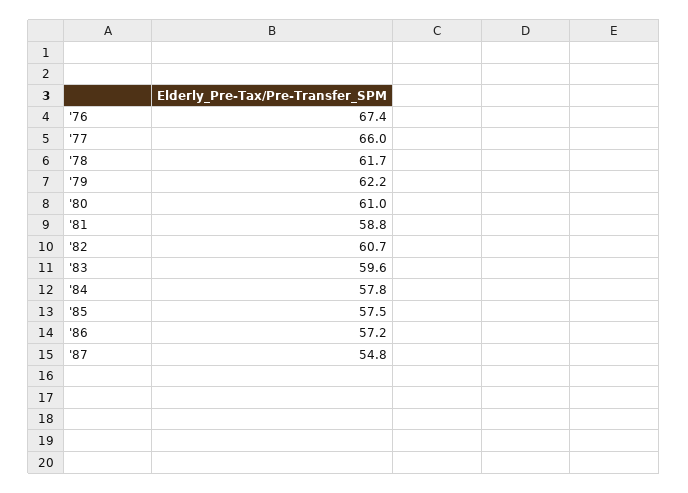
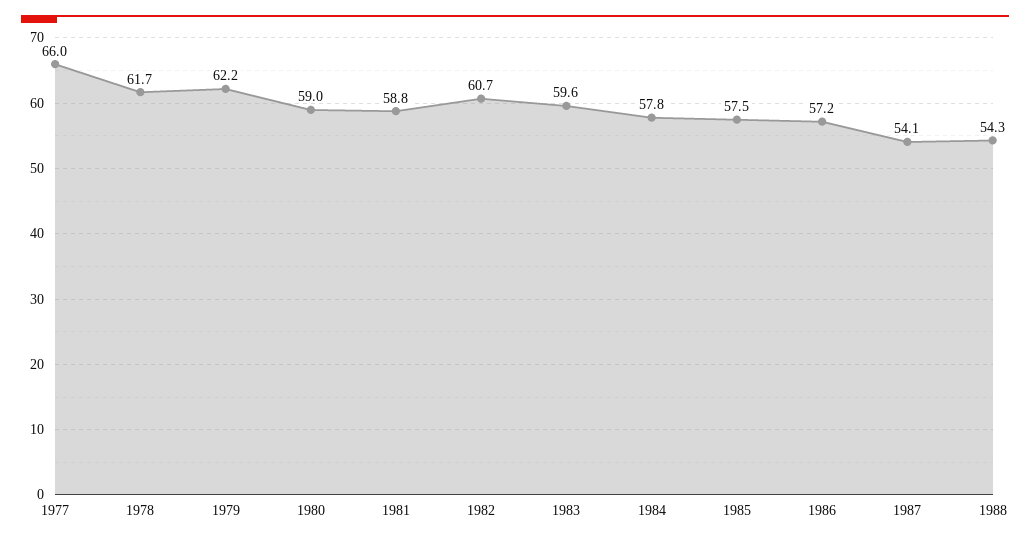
'76: 67.4 -> none
'80: 61 -> 59
'87: 54.8 -> 54.1
1988: none -> 54.3

